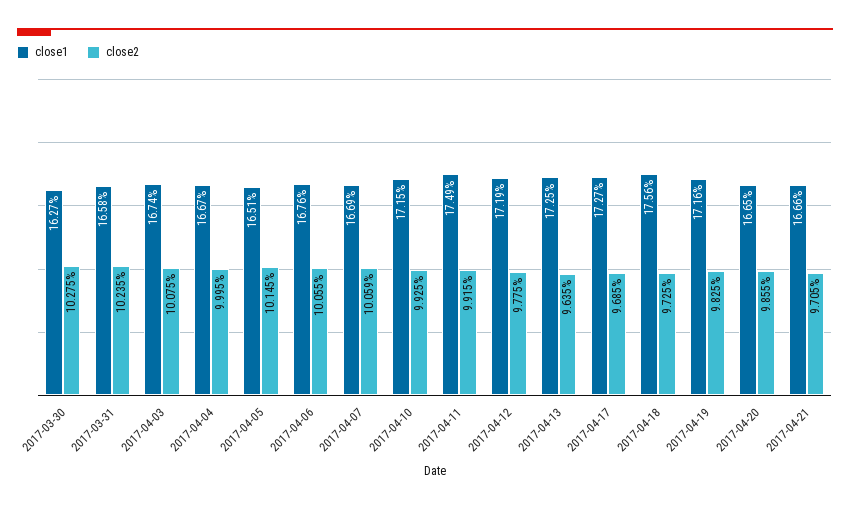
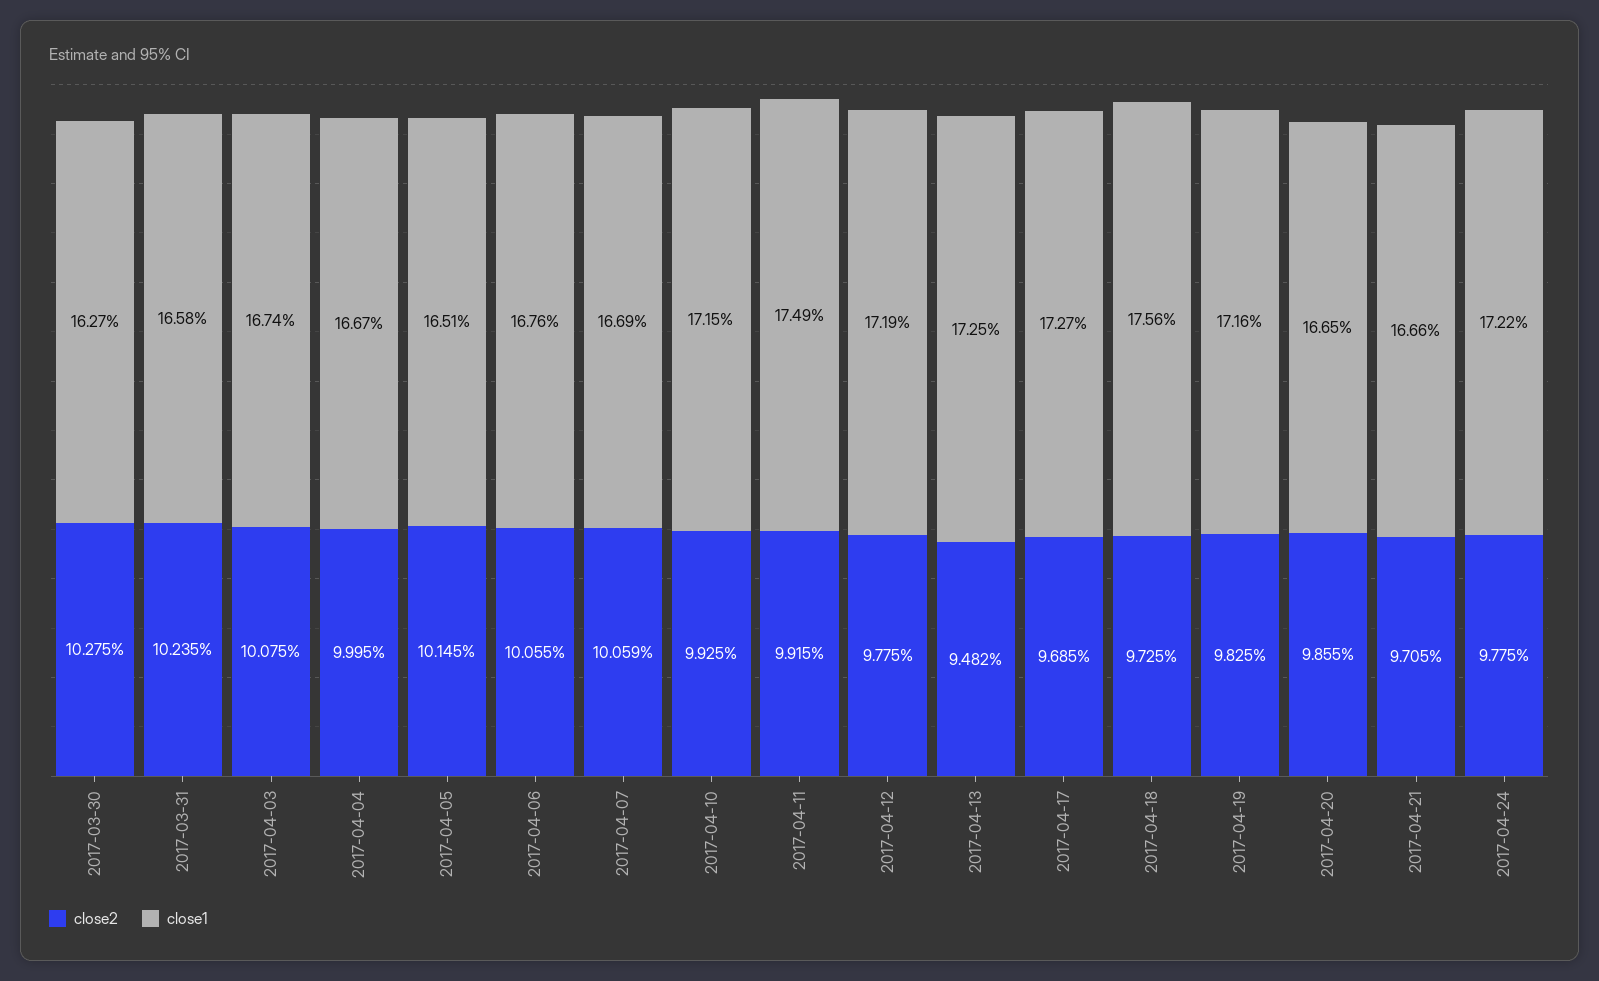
close2, 2017-04-13: 9.635 -> 9.482
close2, 2017-04-24: none -> 9.775
close1, 2017-04-24: none -> 17.22

